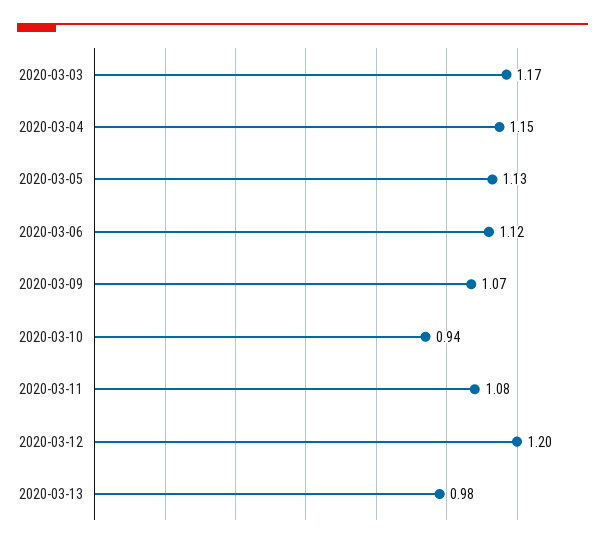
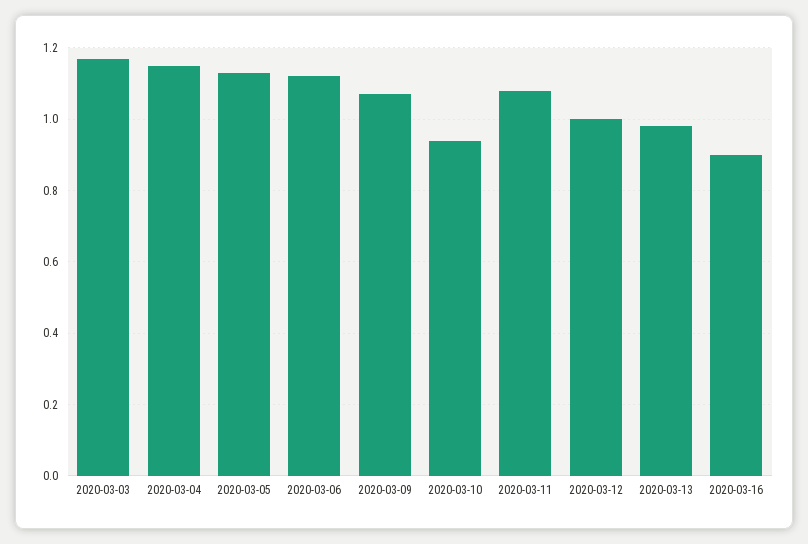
2020-03-12: 1.2 -> 1
2020-03-16: none -> 0.9

